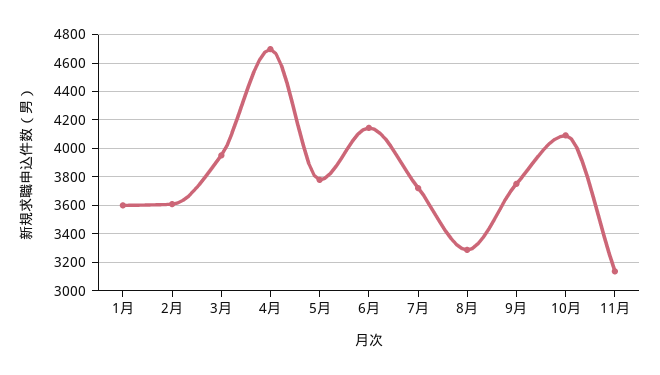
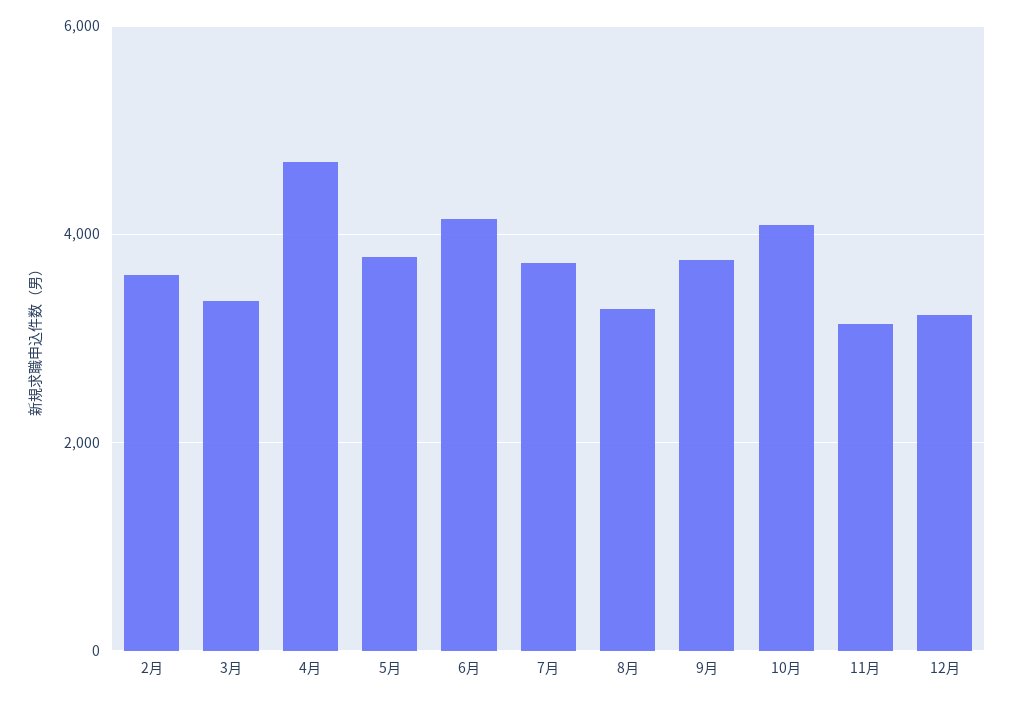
1月: 3600 -> none
3月: 3950 -> 3400
12月: none -> 3200

